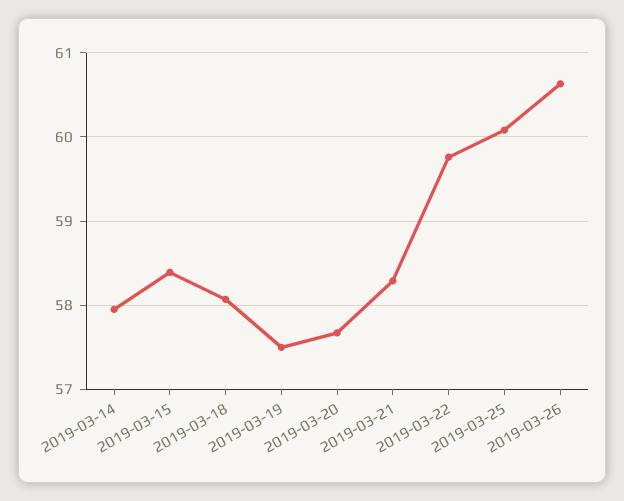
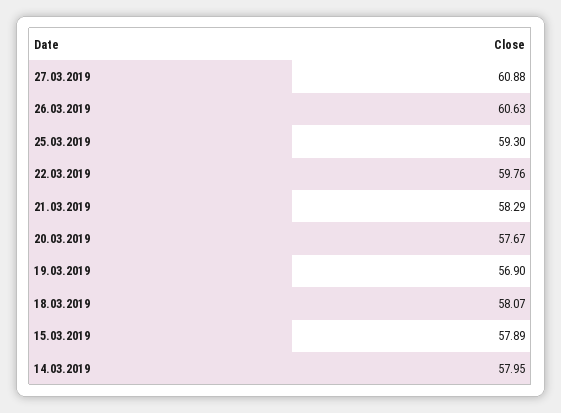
2019-03-15: 58.4 -> 57.89
2019-03-19: 57.5 -> 56.9
2019-03-25: 60.1 -> 59.3
27.03.2019: none -> 60.88

